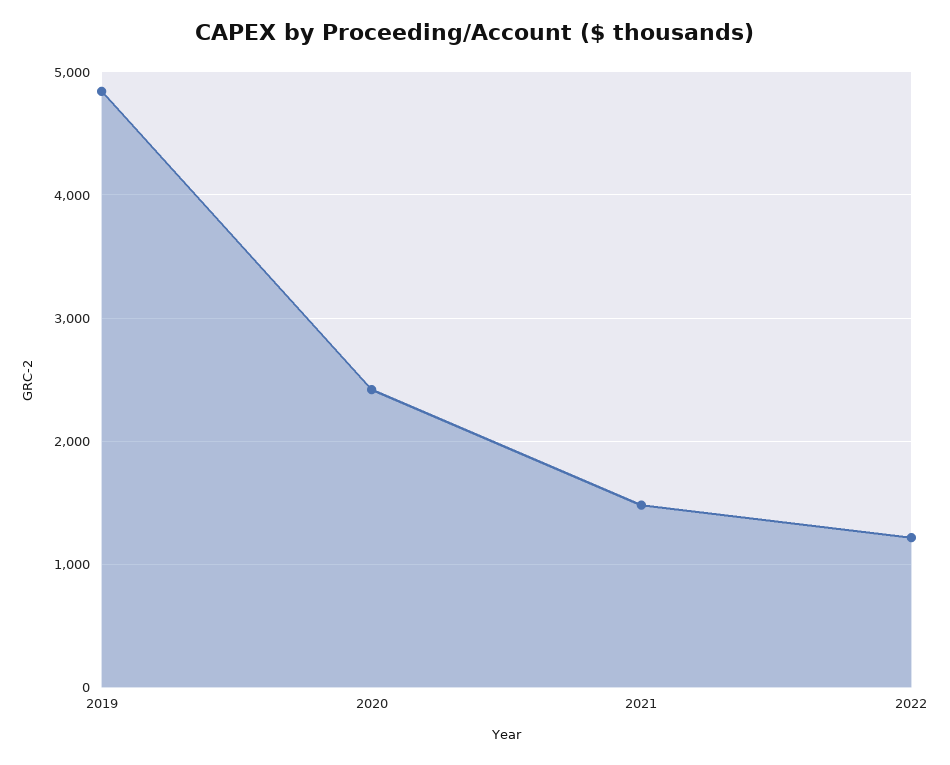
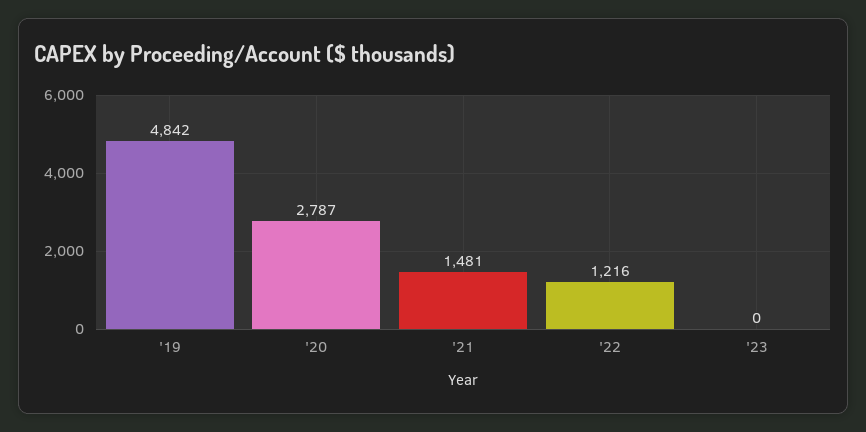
2020: 2400 -> 2787
'23: none -> 0

